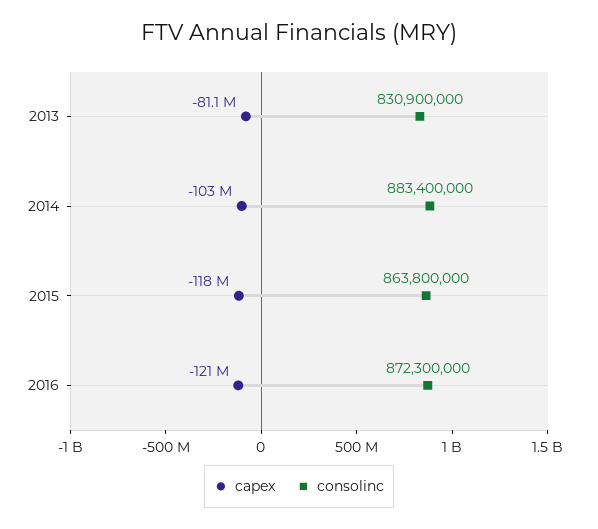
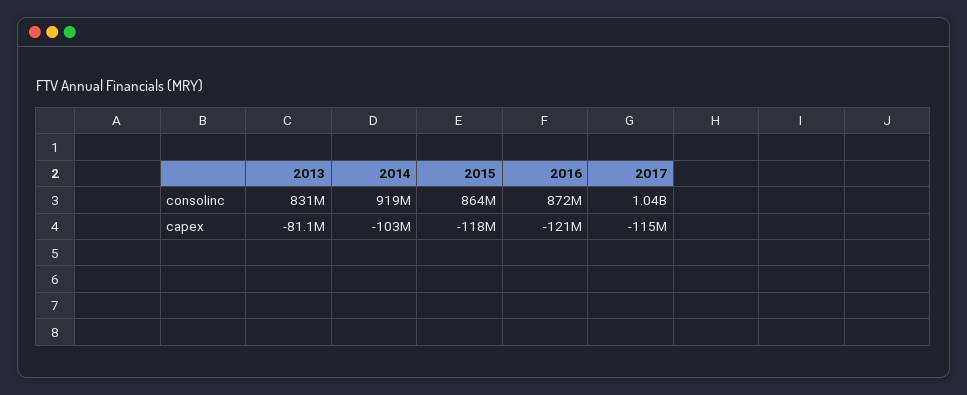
consolinc, 2014: 883400000 -> 919000000
consolinc, 2017: none -> 1040000000
capex, 2017: none -> -115000000

